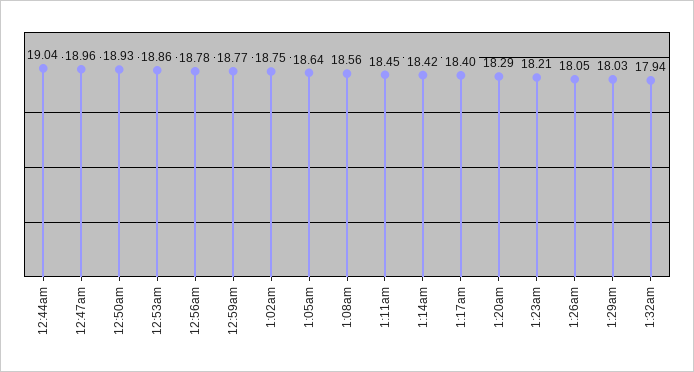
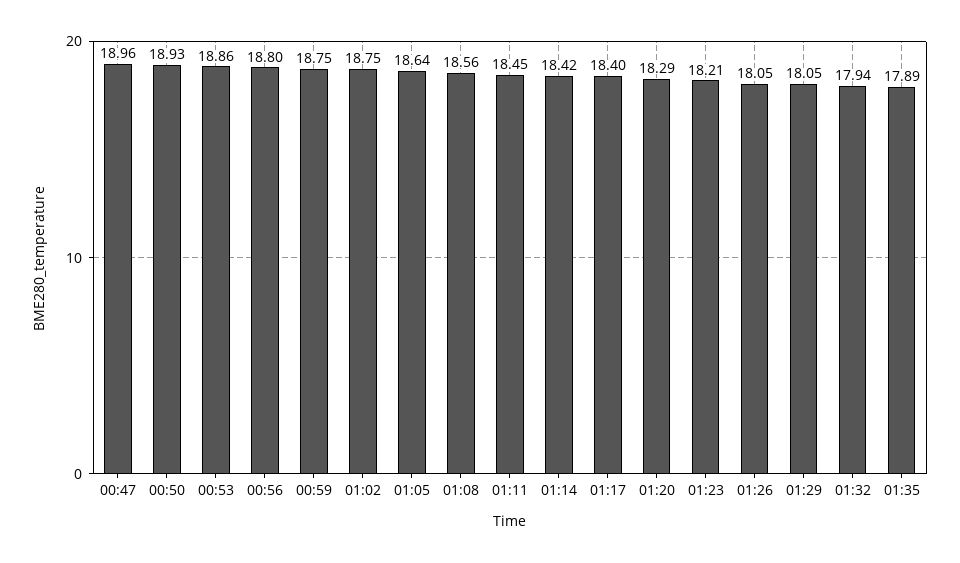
12:44am: 19.04 -> none
12:56am: 18.78 -> 18.8
12:59am: 18.77 -> 18.75
1:29am: 18.03 -> 18.05
01:35: none -> 17.89

